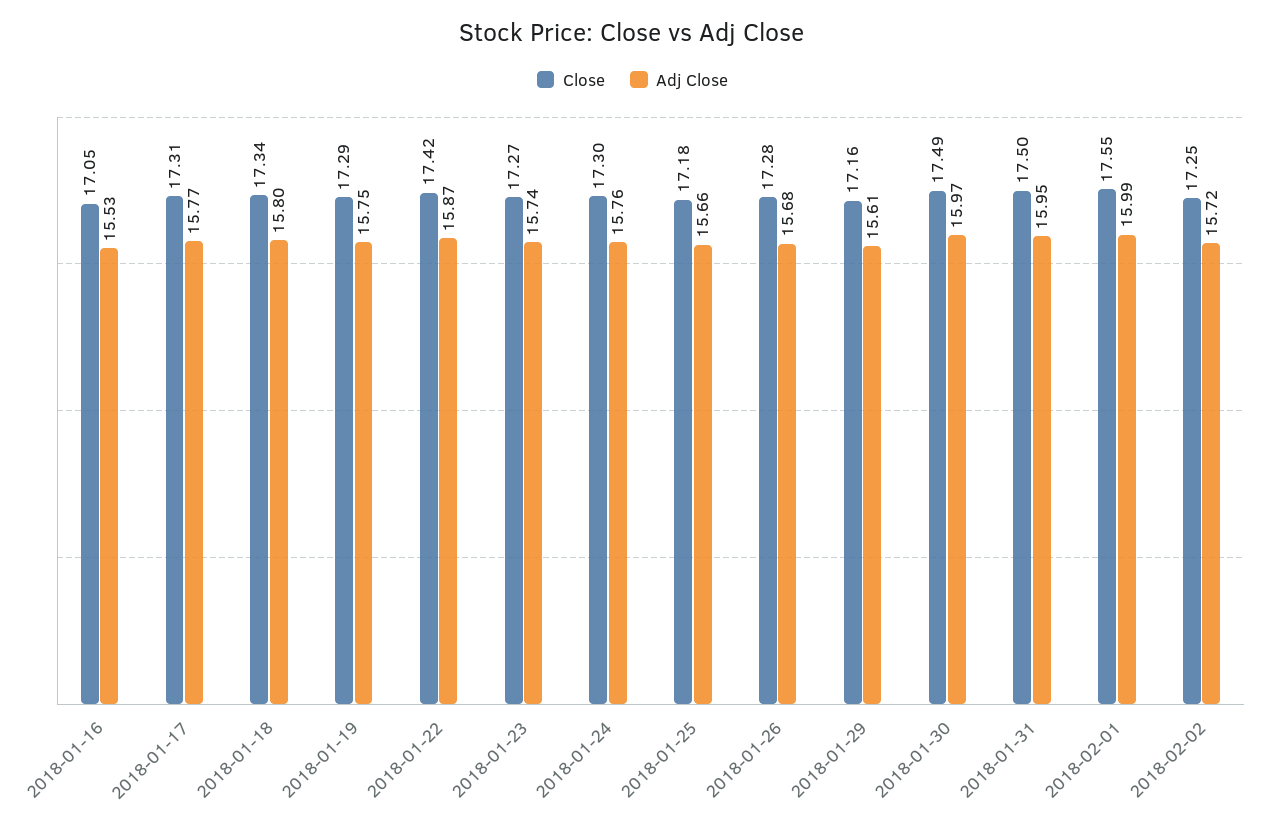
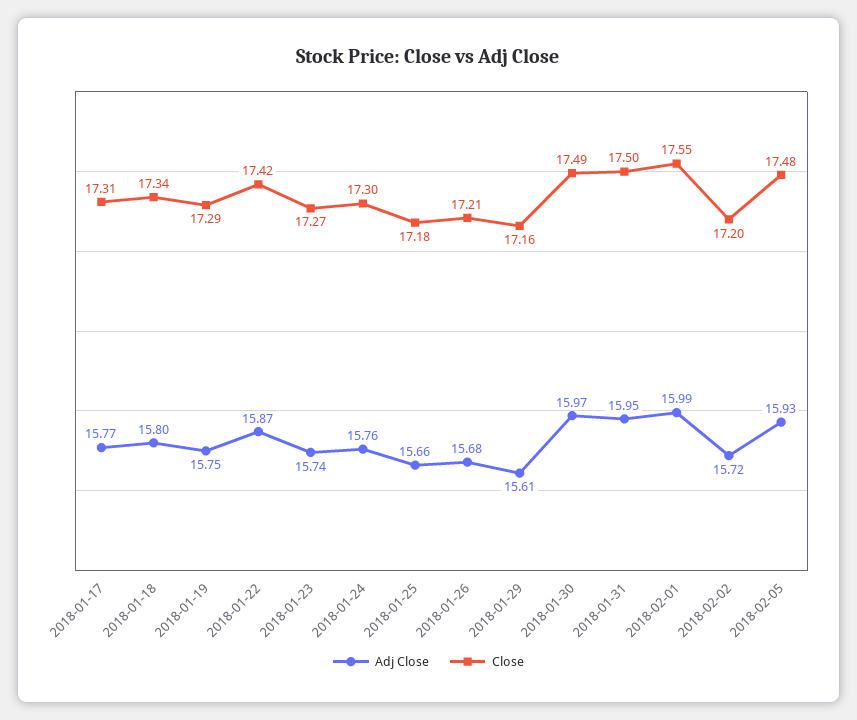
Close, 2018-01-16: 17.05 -> none
Adj Close, 2018-01-16: 15.53 -> none
Close, 2018-01-26: 17.28 -> 17.21
Close, 2018-02-02: 17.25 -> 17.2
Adj Close, 2018-02-05: none -> 15.93
Close, 2018-02-05: none -> 17.48

